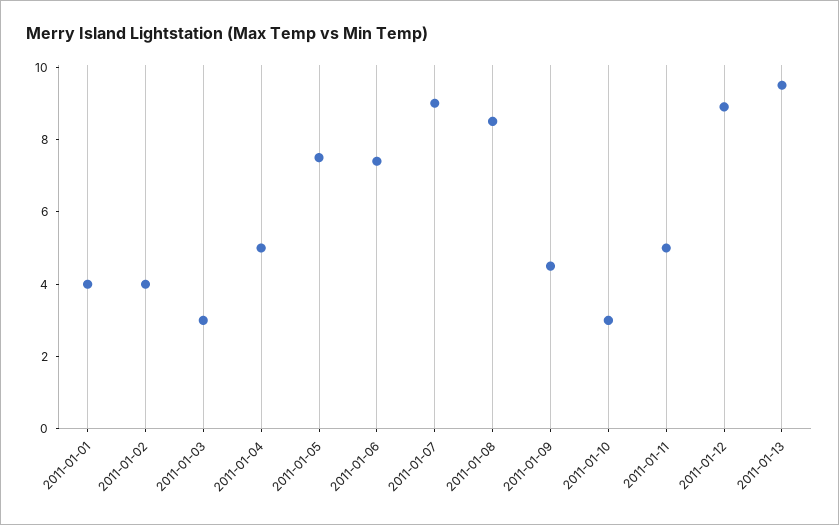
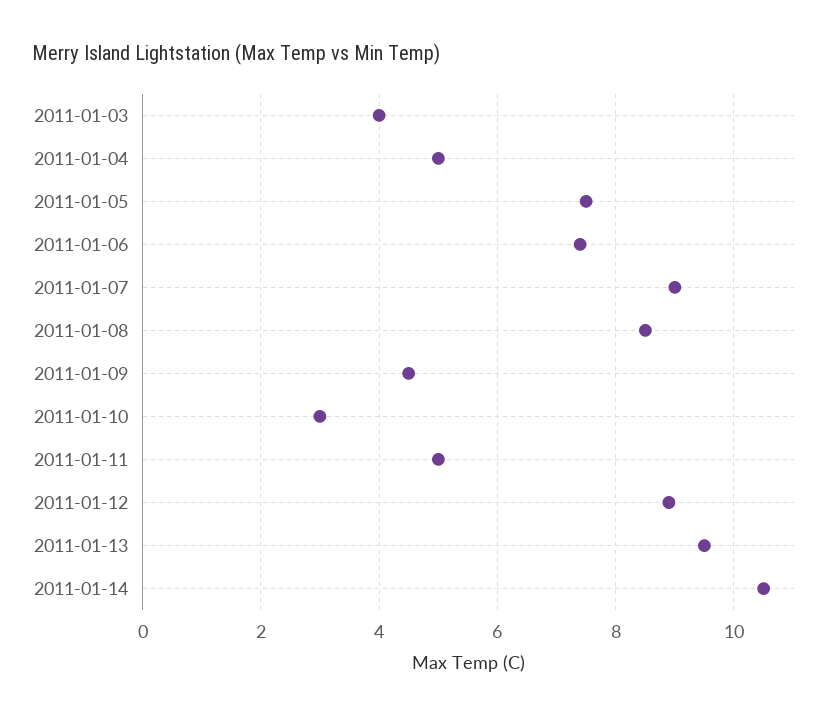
2011-01-01: 4 -> none
2011-01-02: 4 -> none
2011-01-03: 3 -> 4
2011-01-14: none -> 10.5

